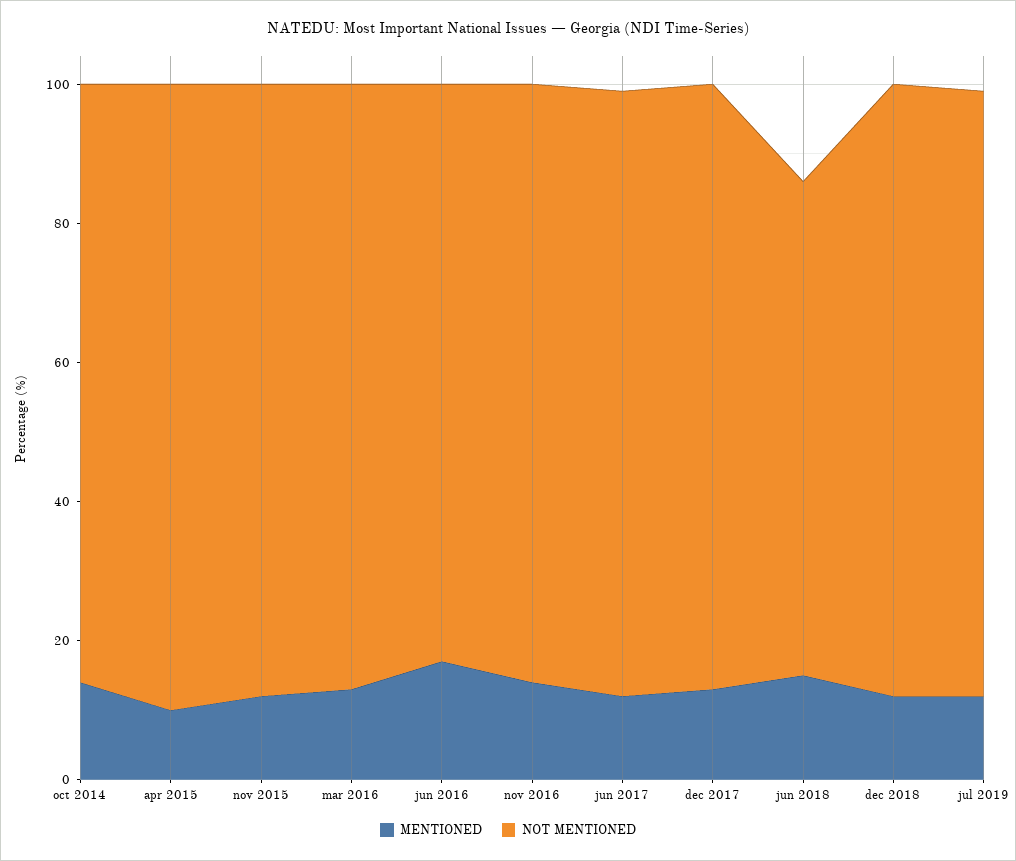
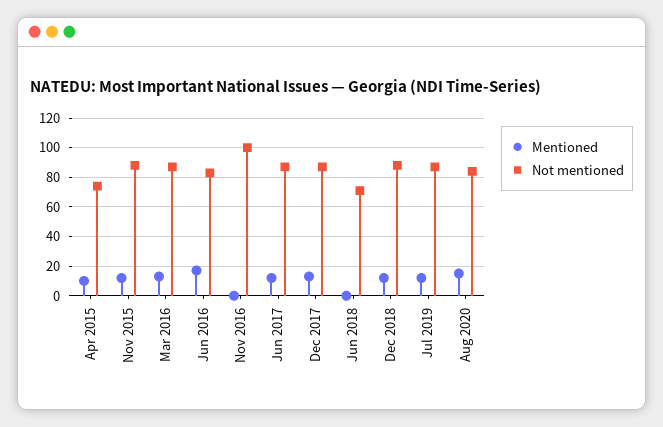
MENTIONED, oct 2014: 15 -> none
NOT MENTIONED, oct 2014: 85 -> none
NOT MENTIONED, apr 2015: 90 -> 75
MENTIONED, nov 2016: 15 -> 0
NOT MENTIONED, nov 2016: 85 -> 100
MENTIONED, jun 2018: 15 -> 0
MENTIONED, Aug 2020: none -> 15
NOT MENTIONED, Aug 2020: none -> 85

